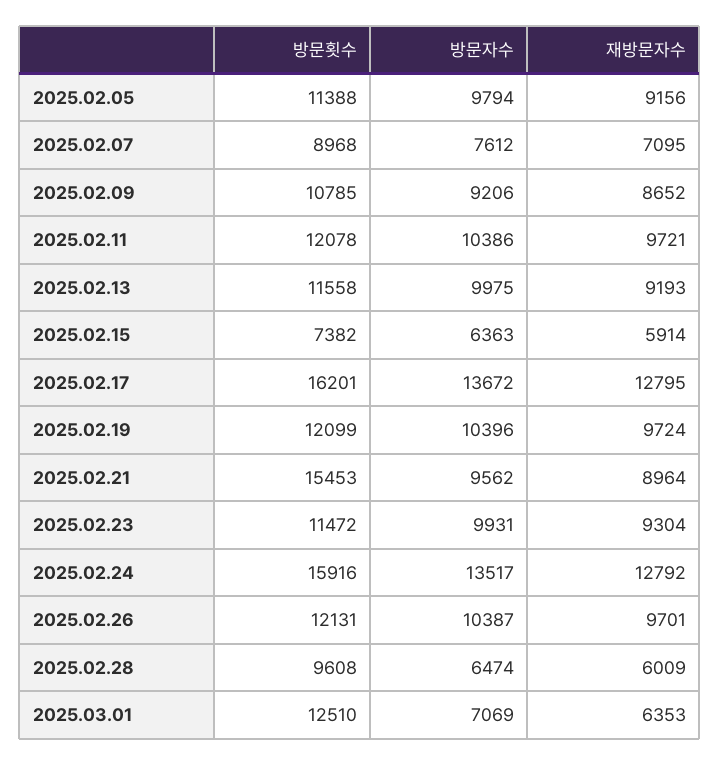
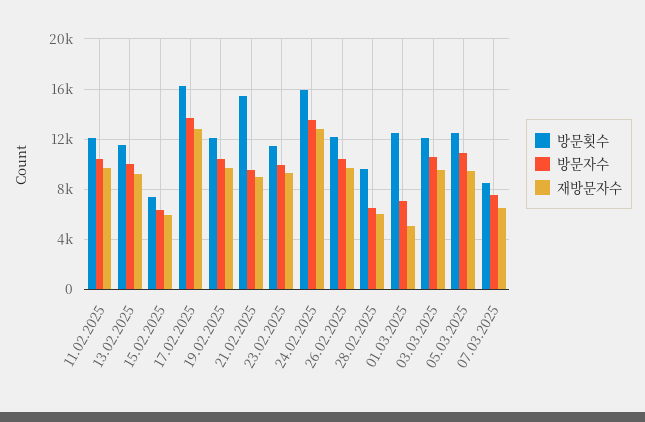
방문횟수, 2025.02.05: 11388 -> none
방문자수, 2025.02.05: 9794 -> none
재방문자수, 2025.02.05: 9156 -> none
방문횟수, 2025.02.07: 8968 -> none
방문자수, 2025.02.07: 7612 -> none
재방문자수, 2025.02.07: 7095 -> none
방문횟수, 2025.02.09: 10785 -> none
방문자수, 2025.02.09: 9206 -> none
재방문자수, 2025.02.09: 8652 -> none
재방문자수, 2025.03.01: 6353 -> 5000
방문횟수, 03.03.2025: none -> 12000
방문자수, 03.03.2025: none -> 10500
재방문자수, 03.03.2025: none -> 9500
방문횟수, 05.03.2025: none -> 12500
방문자수, 05.03.2025: none -> 11000
재방문자수, 05.03.2025: none -> 9500
방문횟수, 07.03.2025: none -> 8500
방문자수, 07.03.2025: none -> 7500
재방문자수, 07.03.2025: none -> 6500

